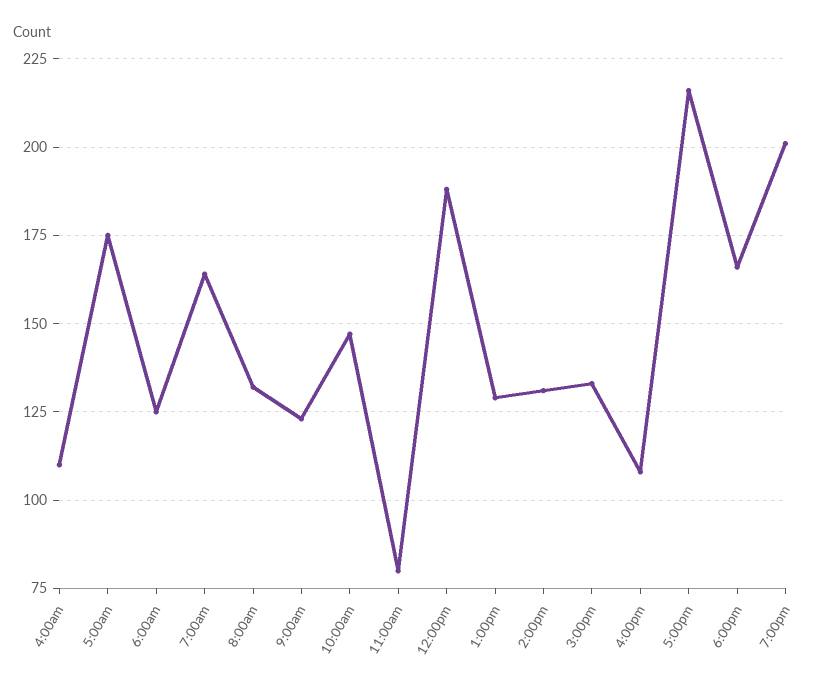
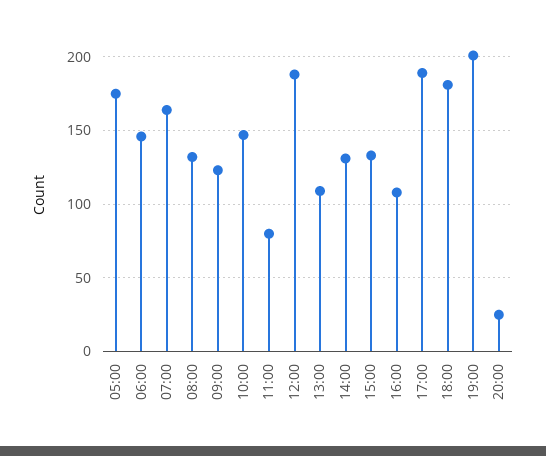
4:00am: 110 -> none
6:00am: 125 -> 145
1:00pm: 130 -> 110
5:00pm: 215 -> 190
6:00pm: 165 -> 180
20:00: none -> 25

